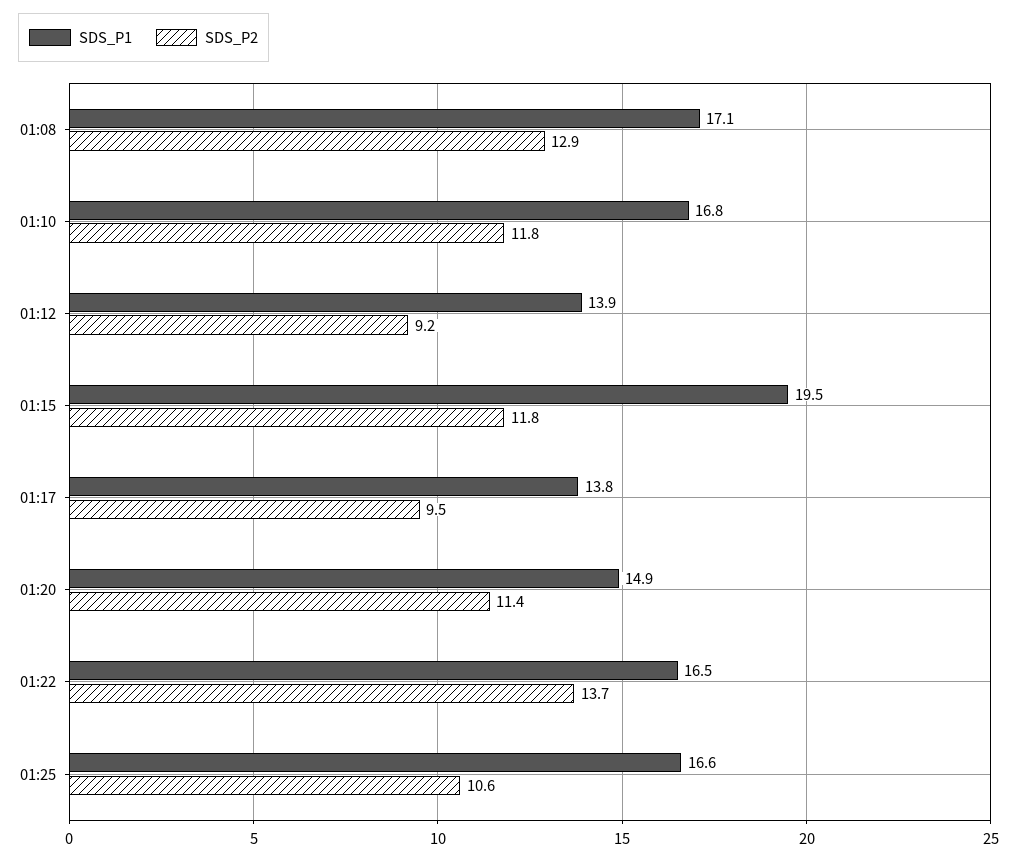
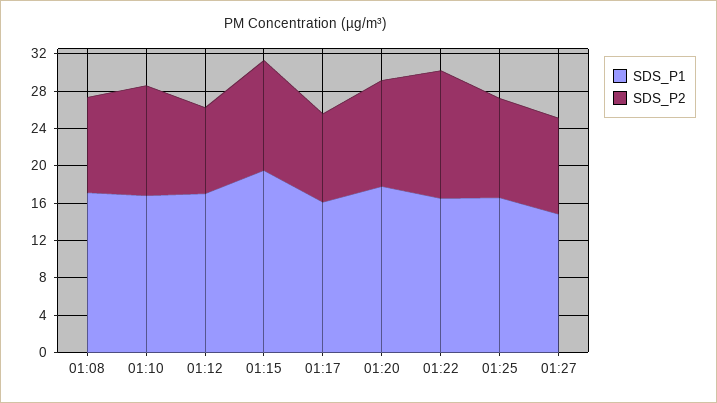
SDS_P2, 01:08: 12.9 -> 10
SDS_P1, 01:12: 13.9 -> 17
SDS_P1, 01:17: 13.8 -> 16
SDS_P1, 01:20: 14.9 -> 18
SDS_P1, 01:27: none -> 15
SDS_P2, 01:27: none -> 10

